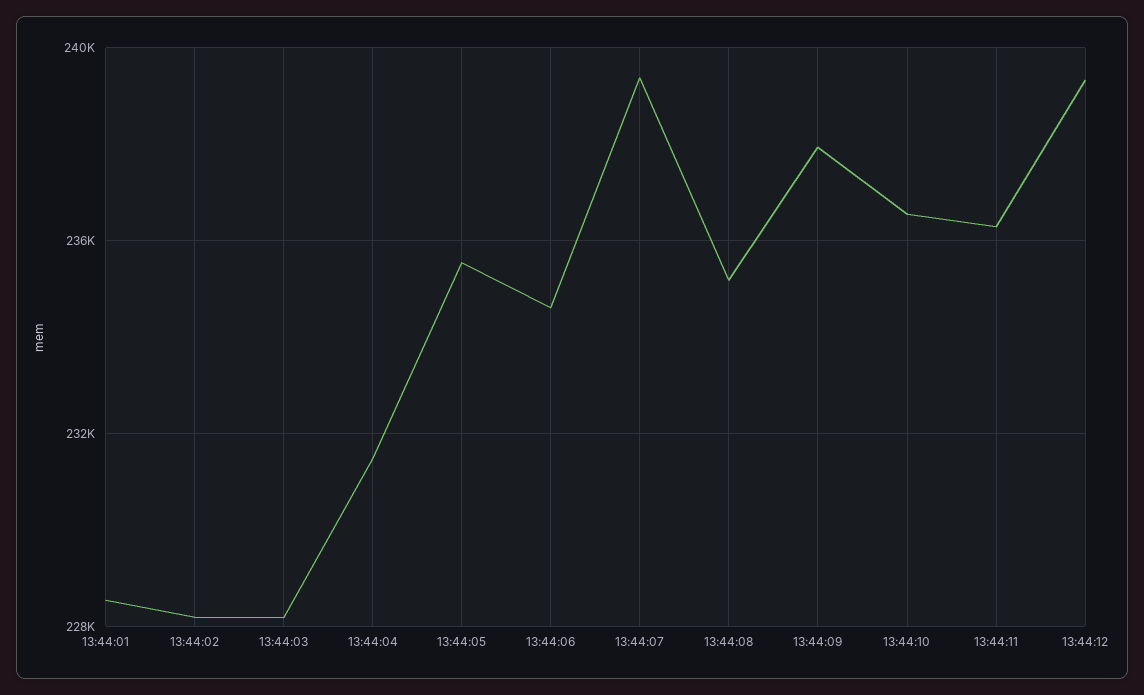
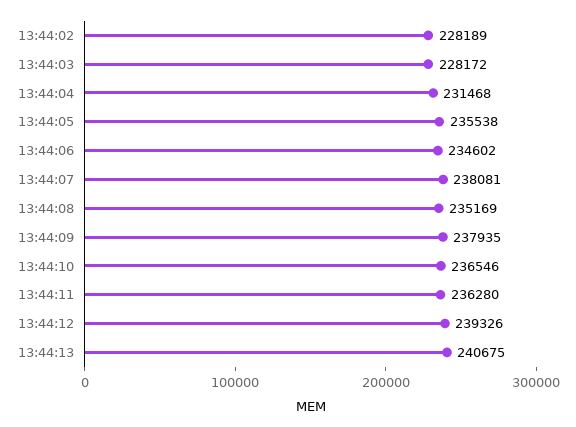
13:44:01: 228500 -> none
13:44:07: 239500 -> 238081
13:44:13: none -> 240675

